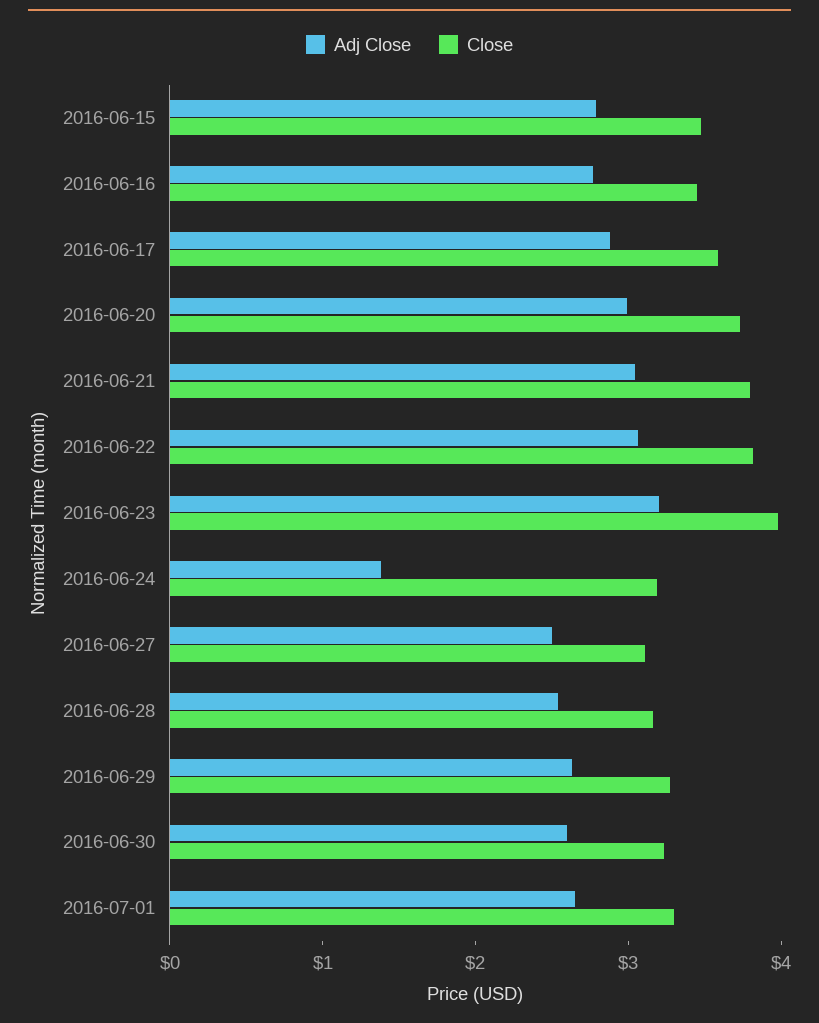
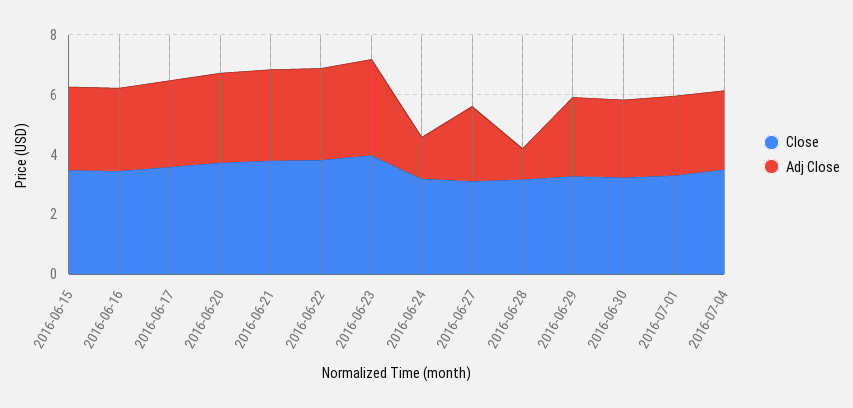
Adj Close, 2016-06-28: 2.6 -> 1
Close, 2016-07-04: none -> 3.5
Adj Close, 2016-07-04: none -> 2.5

